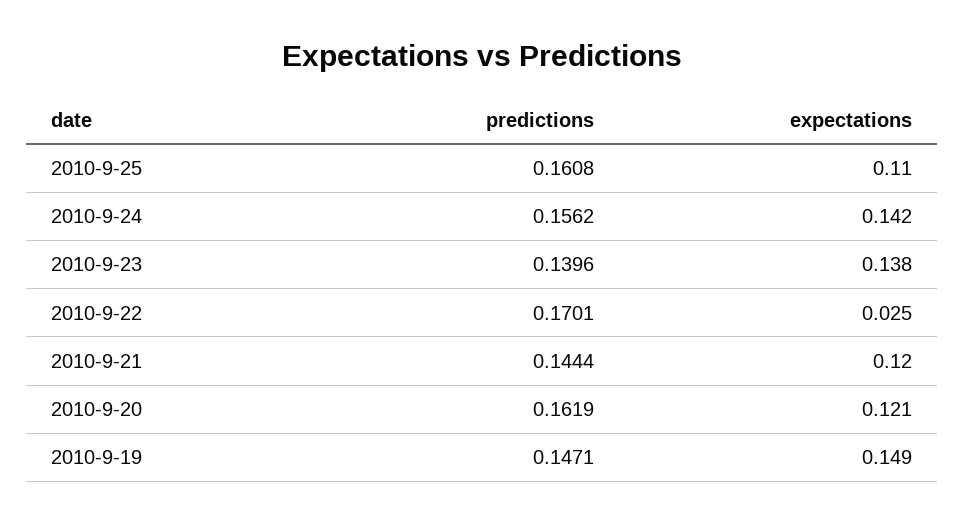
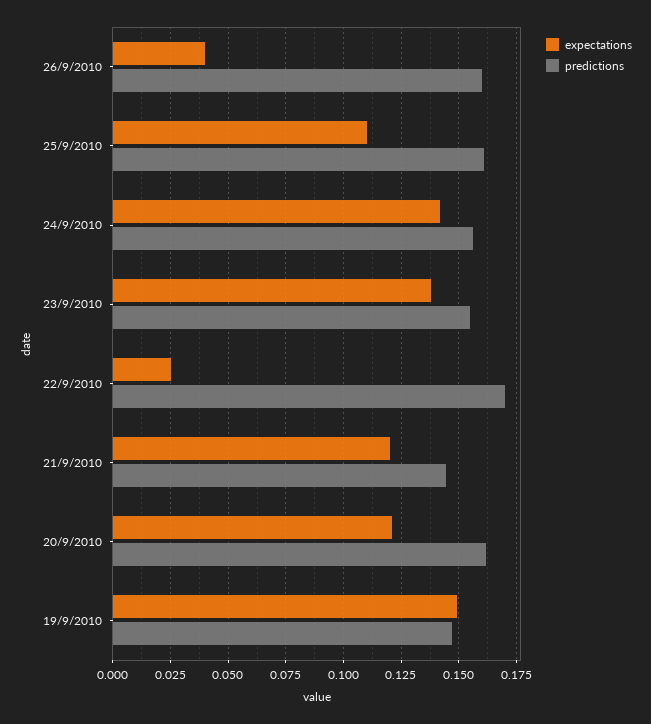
predictions, 2010-9-23: 0.1396 -> 0.155
expectations, 26/9/2010: none -> 0.04
predictions, 26/9/2010: none -> 0.16

